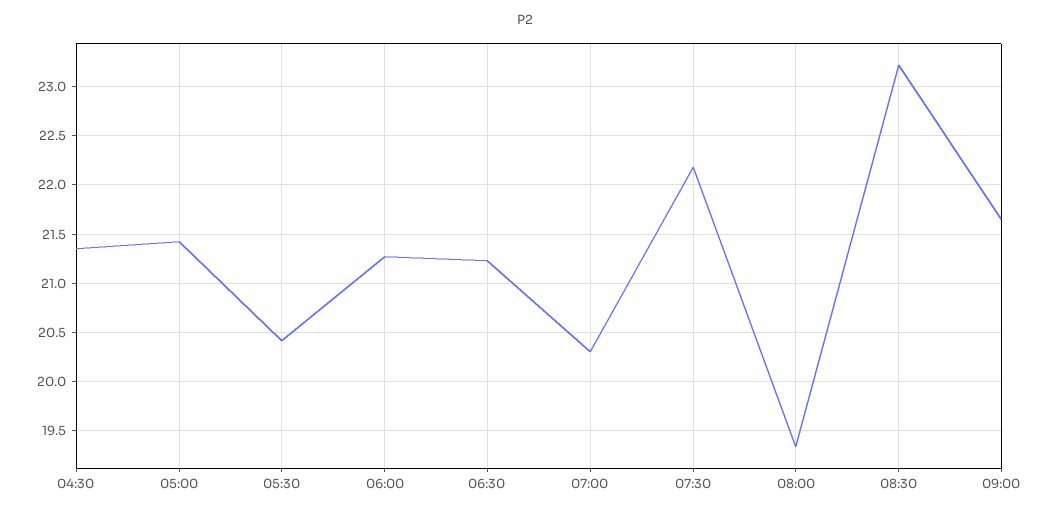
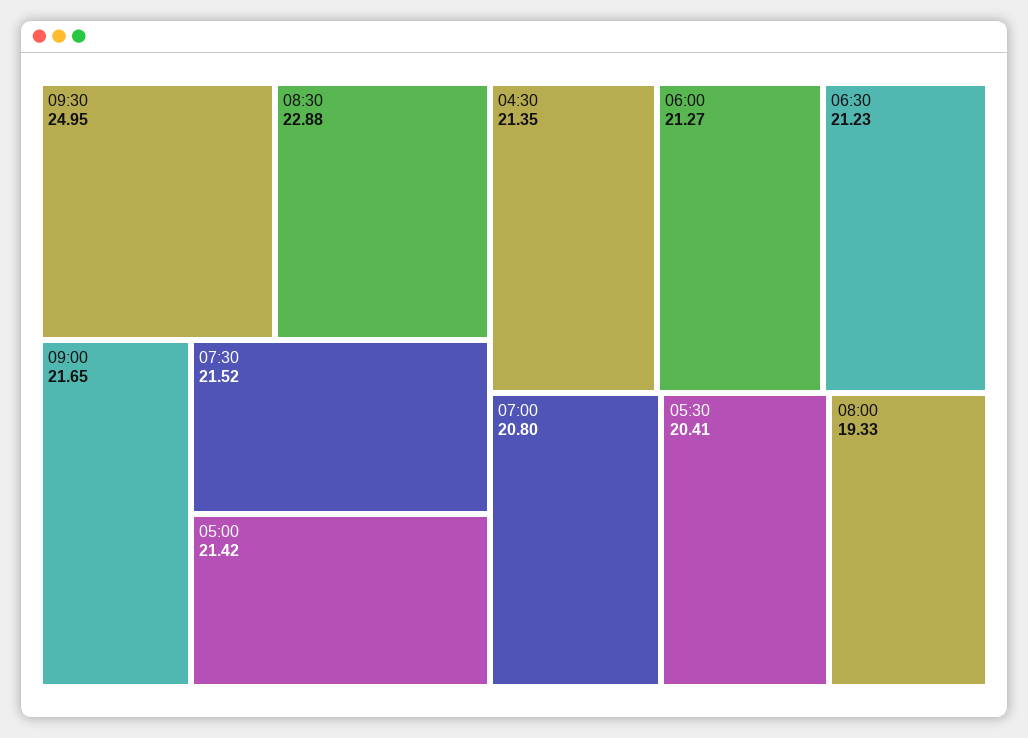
07:00: 20.3 -> 20.8
07:30: 22.2 -> 21.52
08:30: 23.2 -> 22.88
09:30: none -> 24.95

